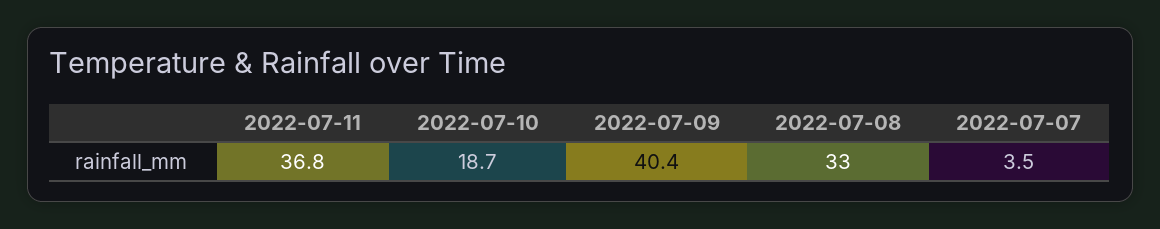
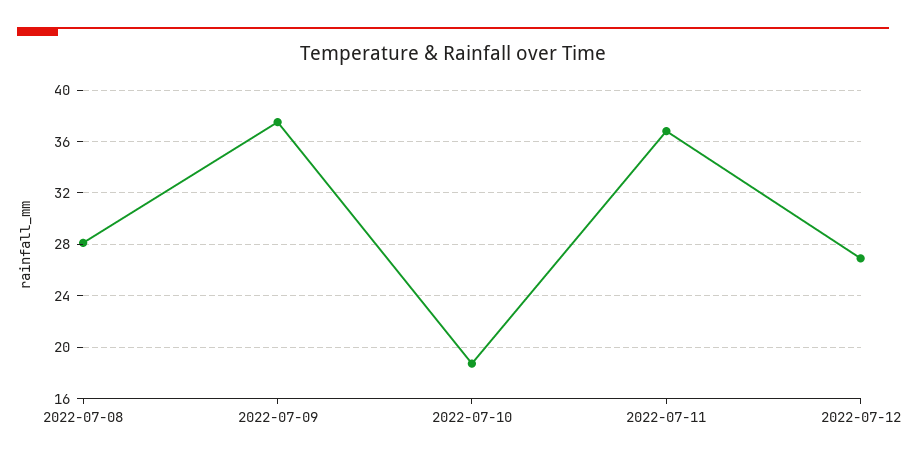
2022-07-09: 40.4 -> 37.5
2022-07-08: 33 -> 28
2022-07-07: 3.5 -> none
2022-07-12: none -> 27

